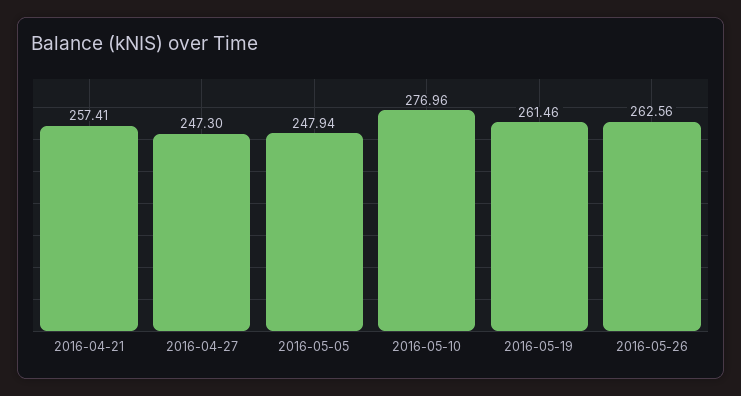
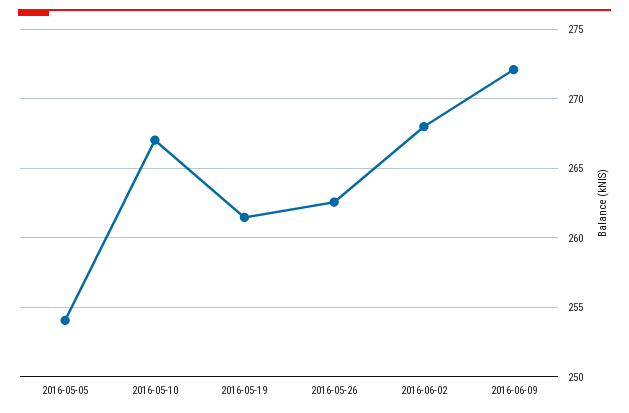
2016-04-21: 257.41 -> none
2016-04-27: 247.3 -> none
2016-05-05: 247.94 -> 254
2016-05-10: 276.96 -> 267
2016-06-02: none -> 268
2016-06-09: none -> 272

